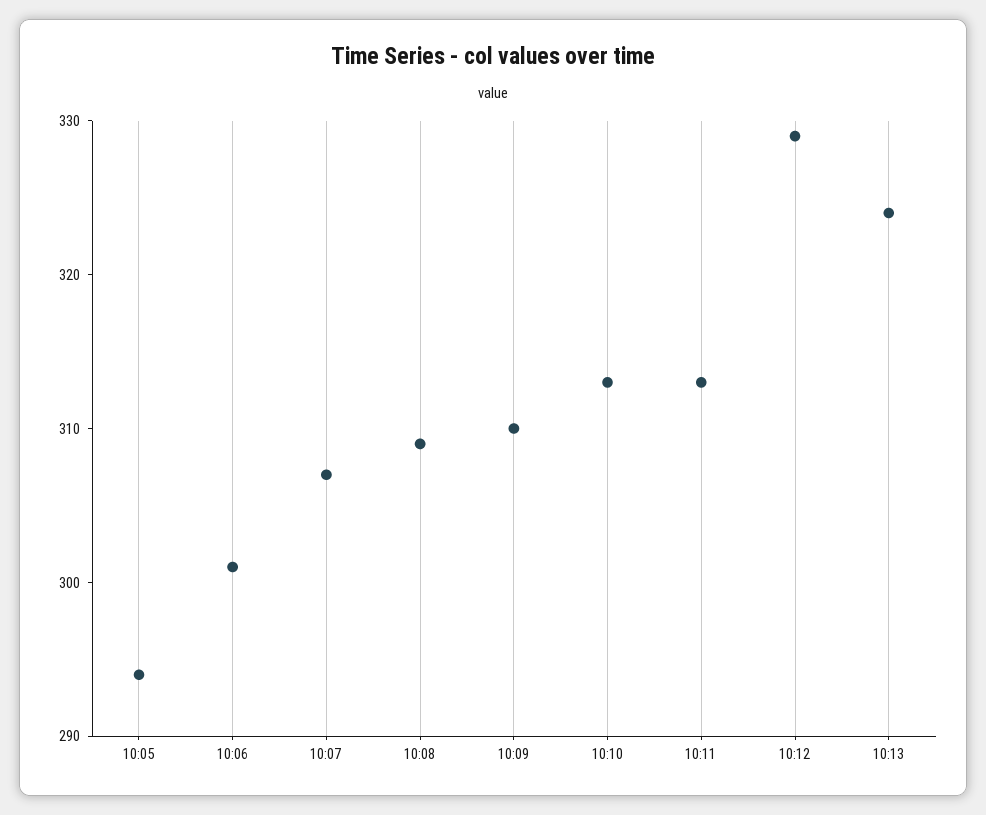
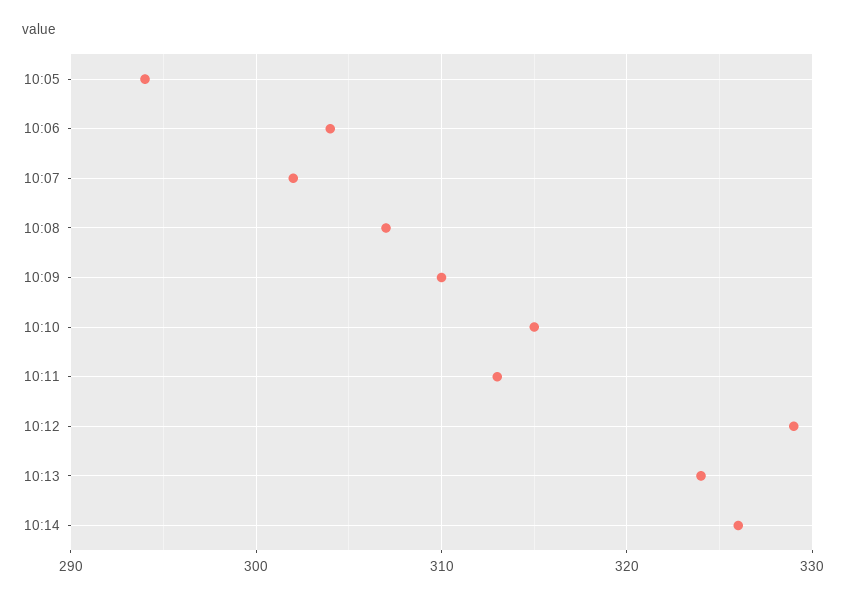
10:06: 301 -> 304
10:07: 307 -> 302
10:08: 309 -> 307
10:10: 313 -> 315
10:14: none -> 326

